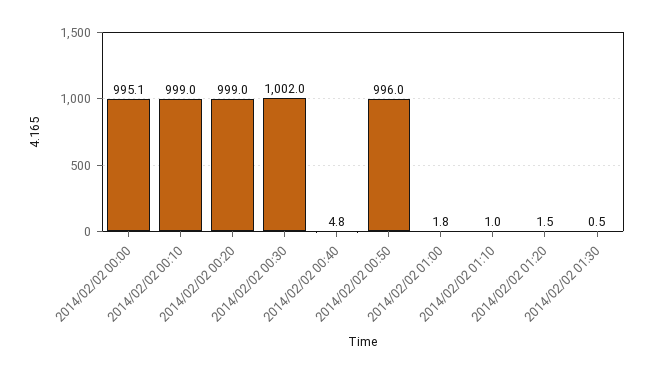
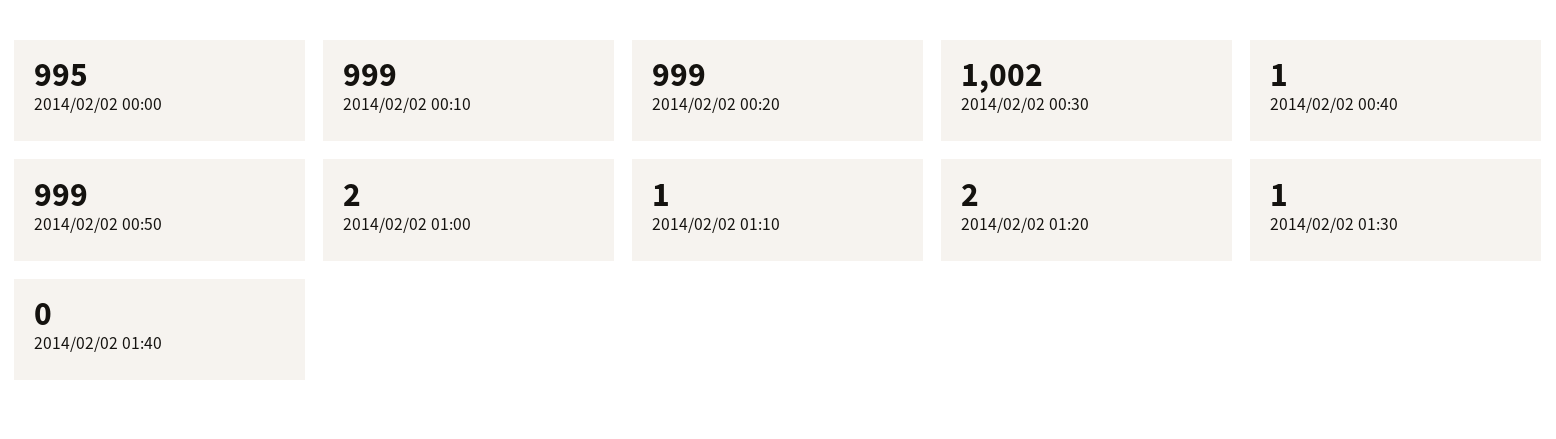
2014/02/02 00:40: 4.8 -> 1
2014/02/02 00:50: 996 -> 999
2014/02/02 01:40: none -> 0

